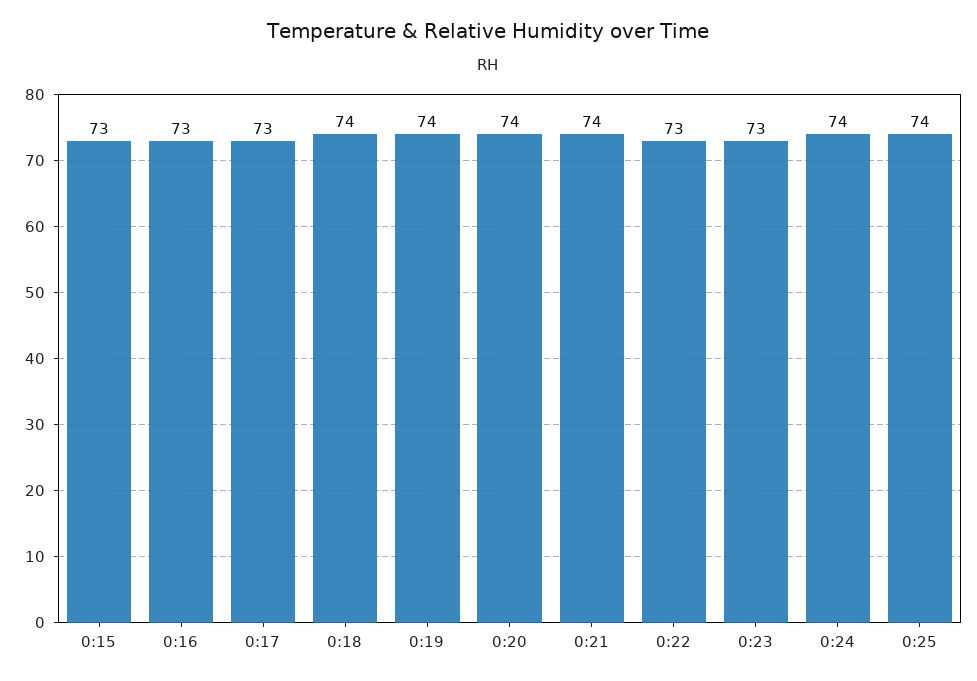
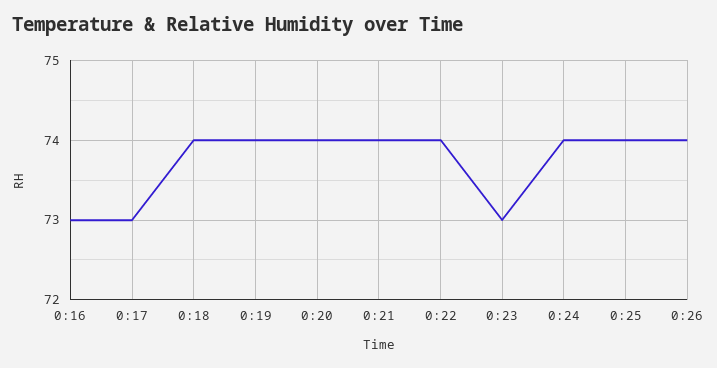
0:15: 73 -> none
0:22: 73 -> 74
0:26: none -> 74

